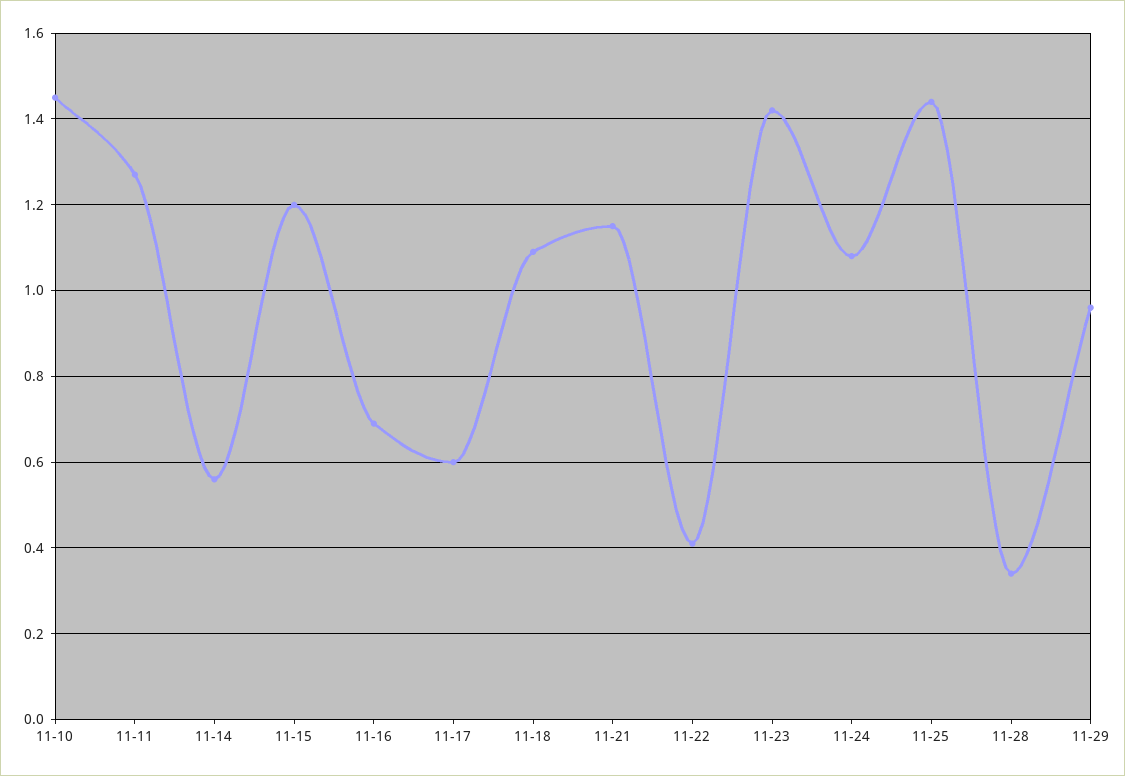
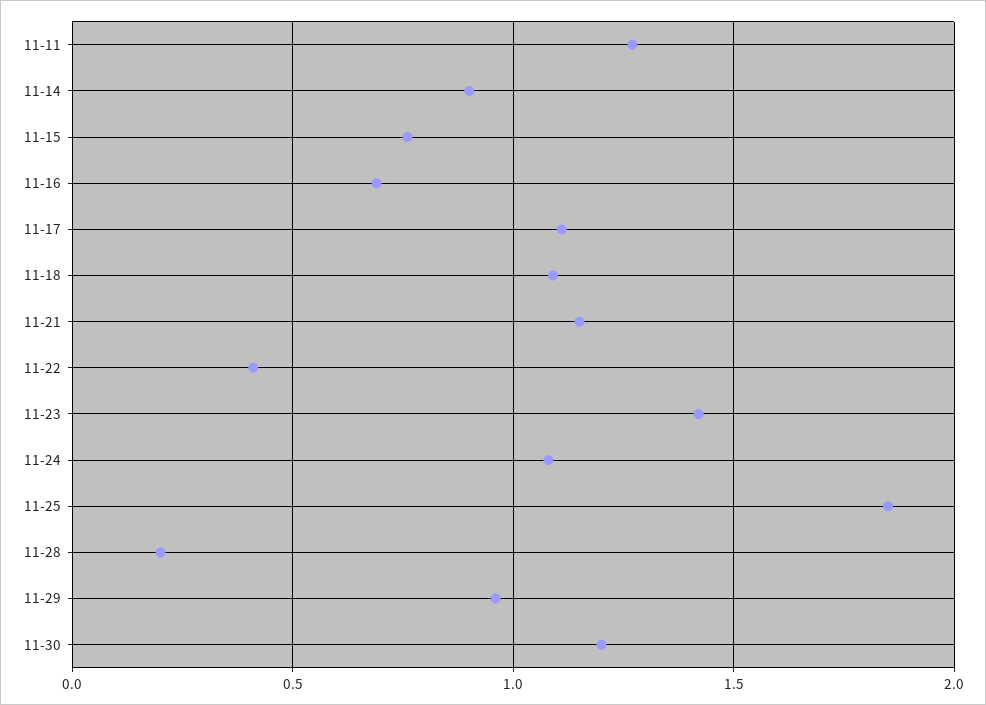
11-10: 1.45 -> none
11-14: 0.55 -> 0.9
11-15: 1.2 -> 0.75
11-17: 0.6 -> 1.1
11-25: 1.45 -> 1.85
11-28: 0.35 -> 0.2
11-30: none -> 1.2

